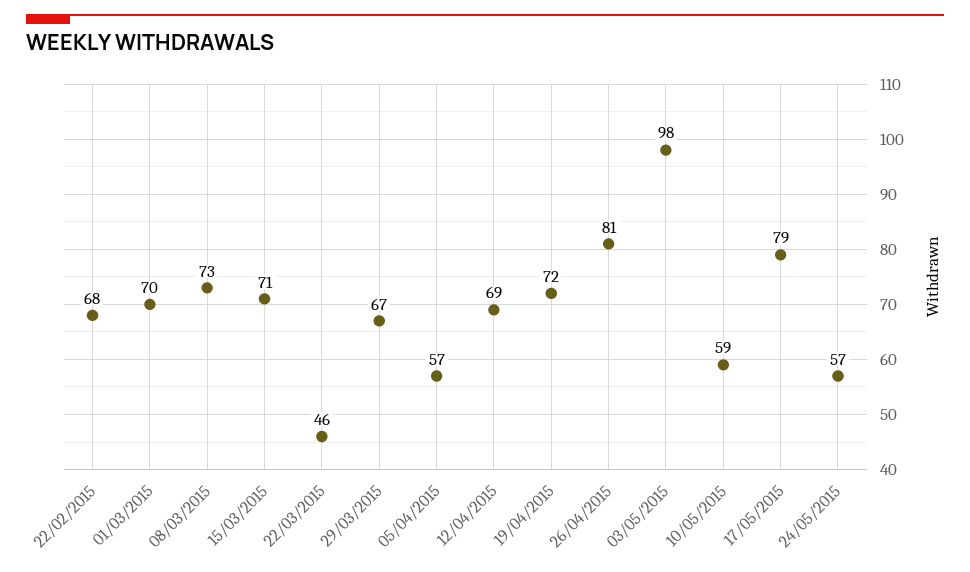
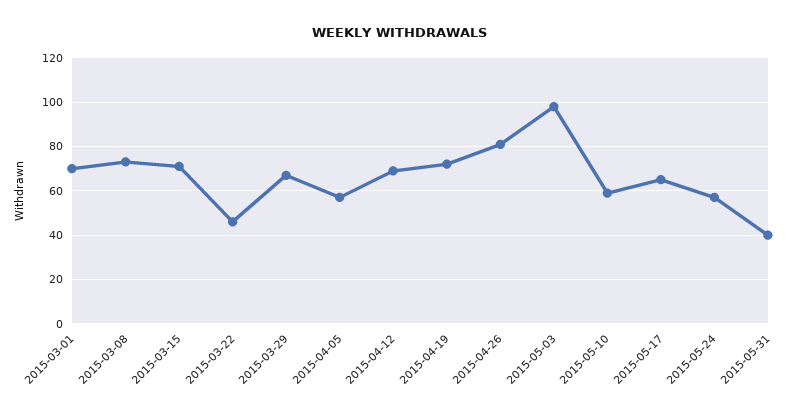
22/02/2015: 68 -> none
17/05/2015: 79 -> 65
2015-05-31: none -> 40

